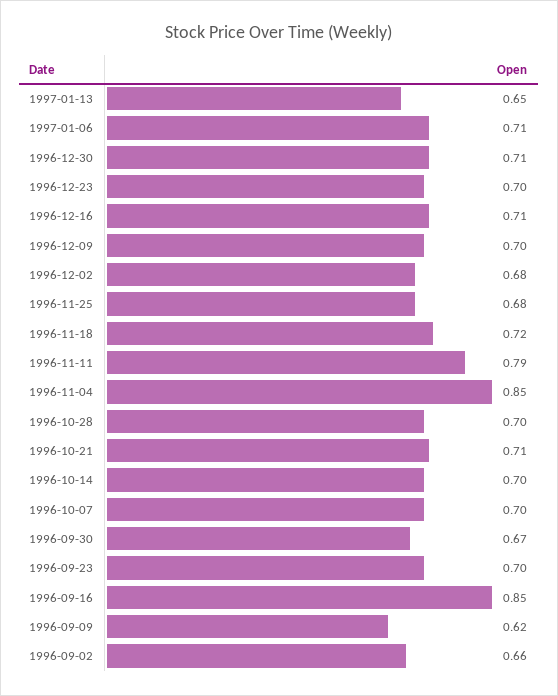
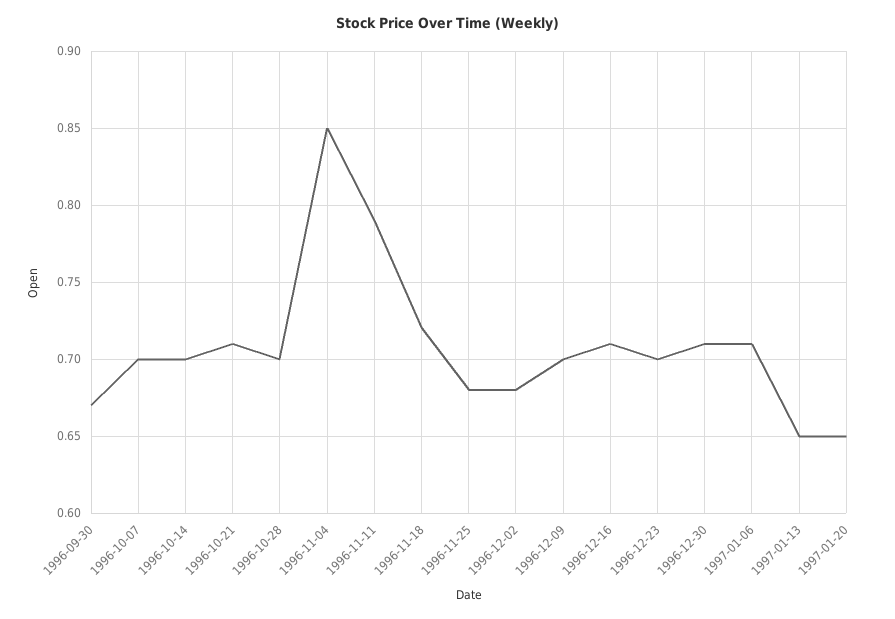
1996-09-23: 0.7 -> none
1996-09-16: 0.85 -> none
1996-09-09: 0.62 -> none
1996-09-02: 0.66 -> none
1997-01-20: none -> 0.65

